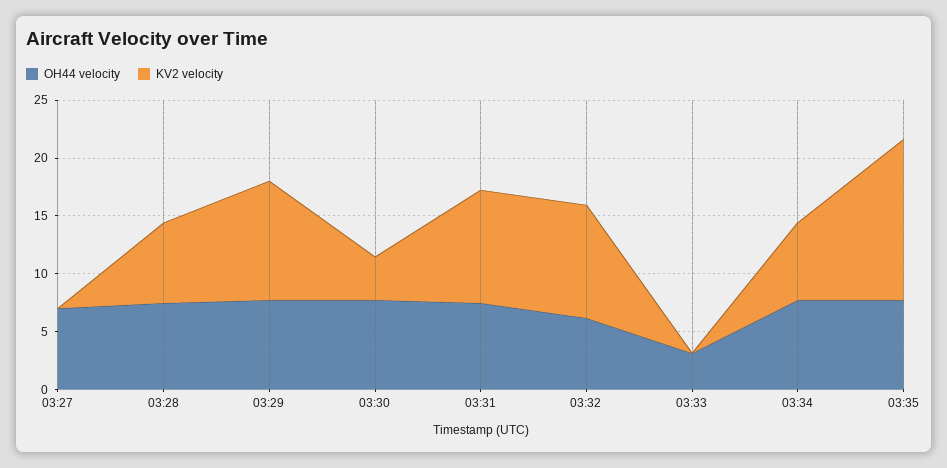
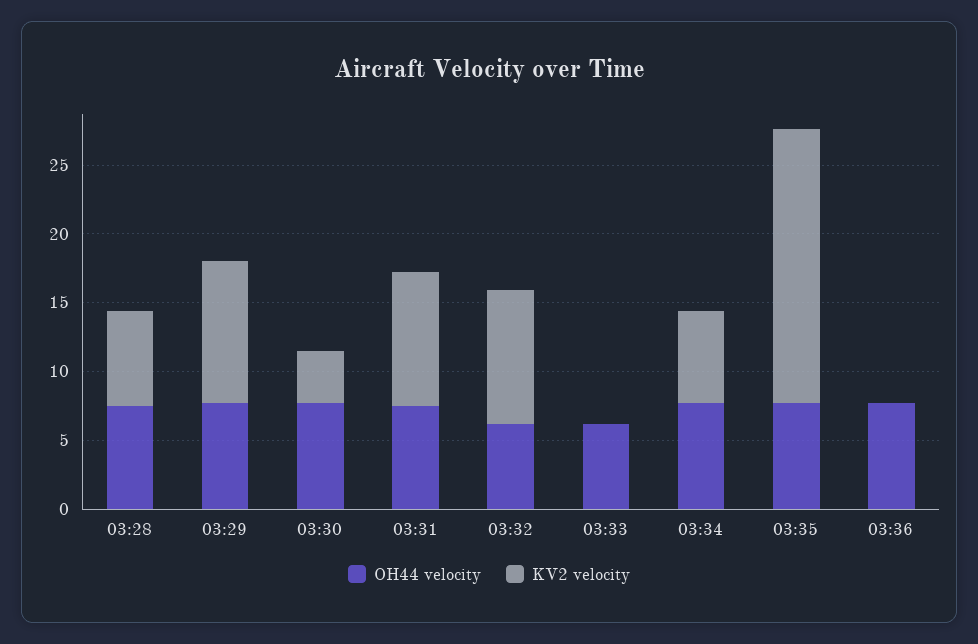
OH44 velocity, 03:27: 7 -> none
KV2 velocity, 03:27: 0 -> none
OH44 velocity, 03:33: 3 -> 6
KV2 velocity, 03:35: 14 -> 20
OH44 velocity, 03:36: none -> 8
KV2 velocity, 03:36: none -> 0

